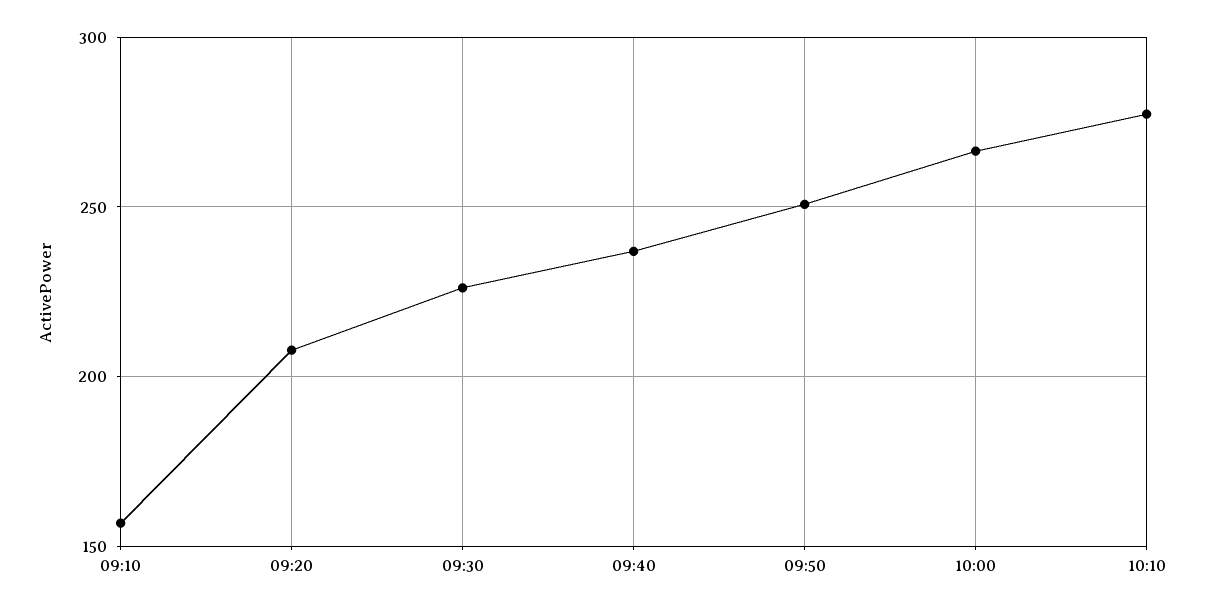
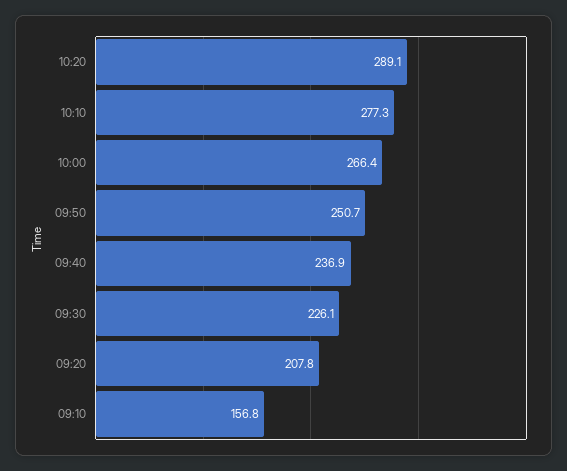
10:20: none -> 289.1

